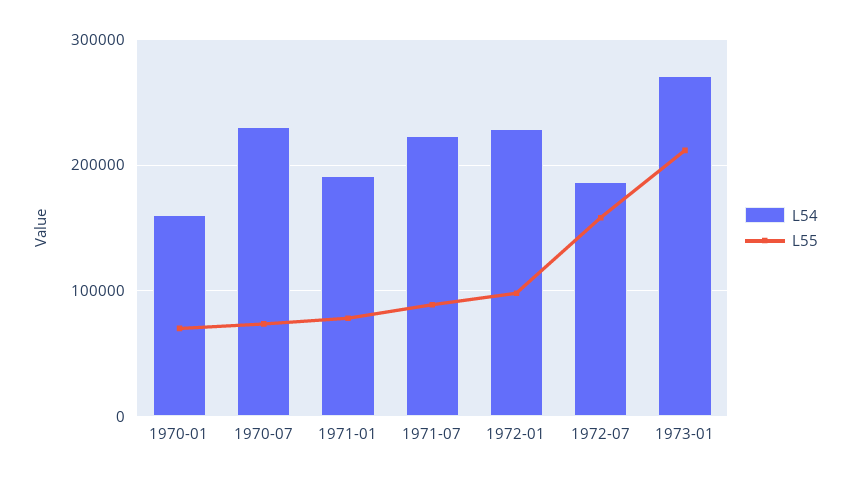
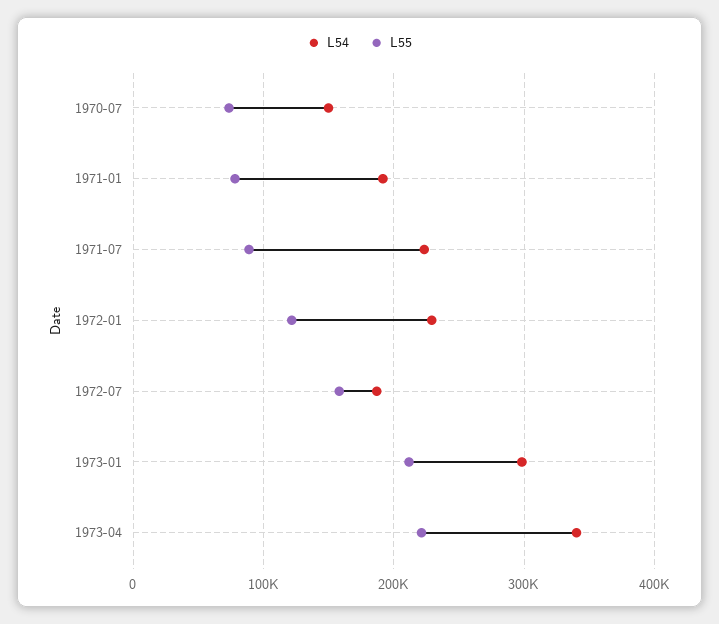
L54, 1970-01: 160000 -> none
L55, 1970-01: 70000 -> none
L54, 1970-07: 230000 -> 150000
L55, 1972-01: 100000 -> 120000
L54, 1973-01: 270000 -> 300000
L54, 1973-04: none -> 340000
L55, 1973-04: none -> 220000

